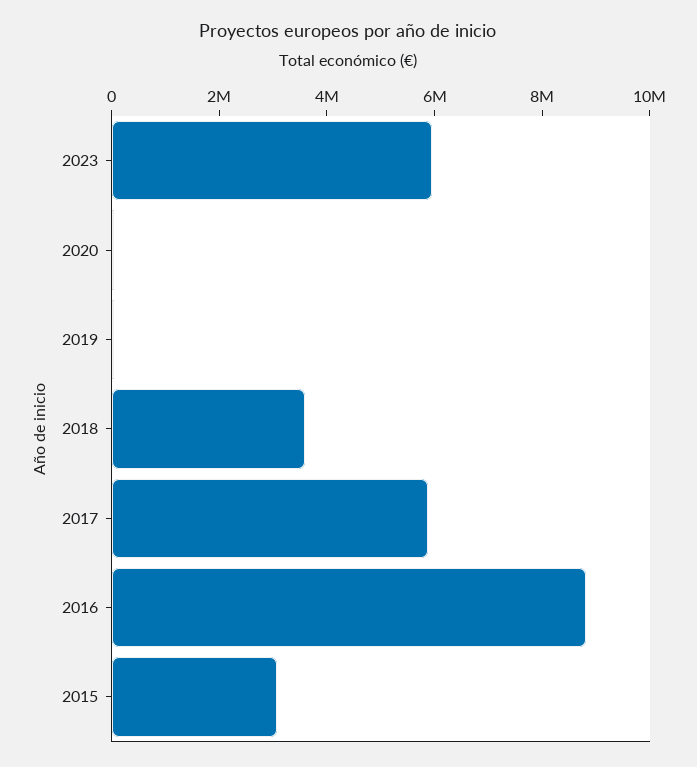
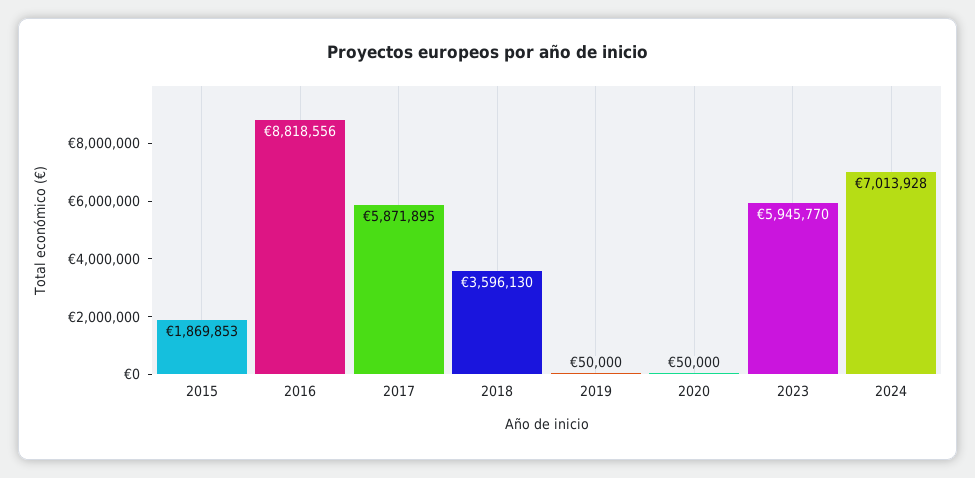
2015: 3000000 -> 1869853
2024: none -> 7013928

